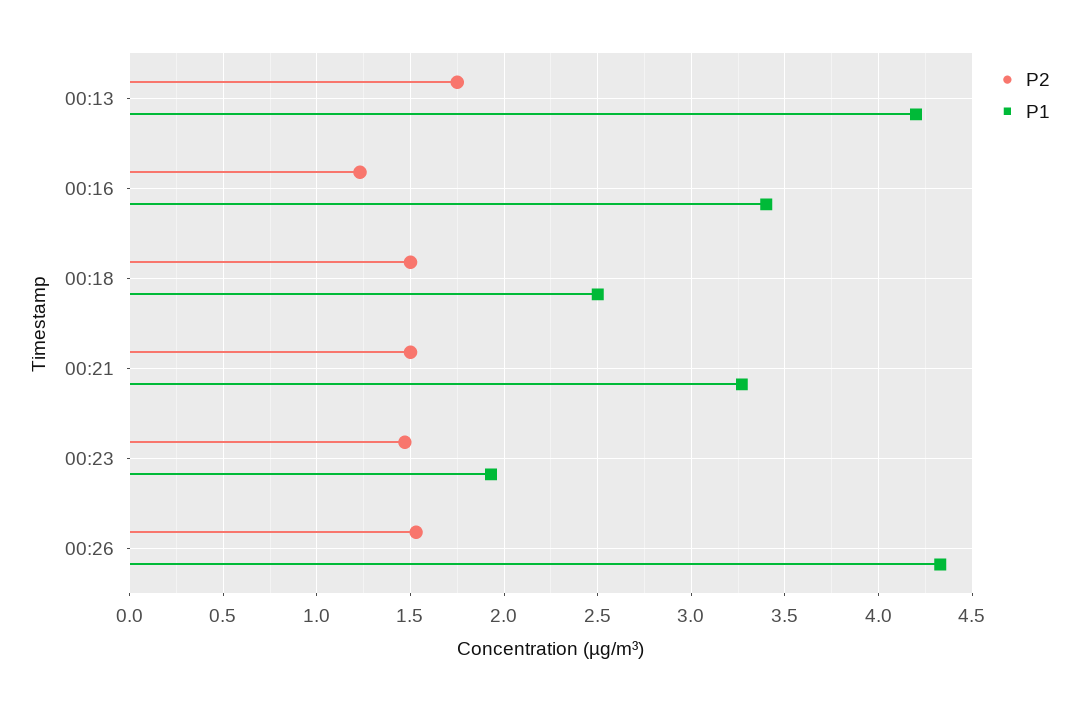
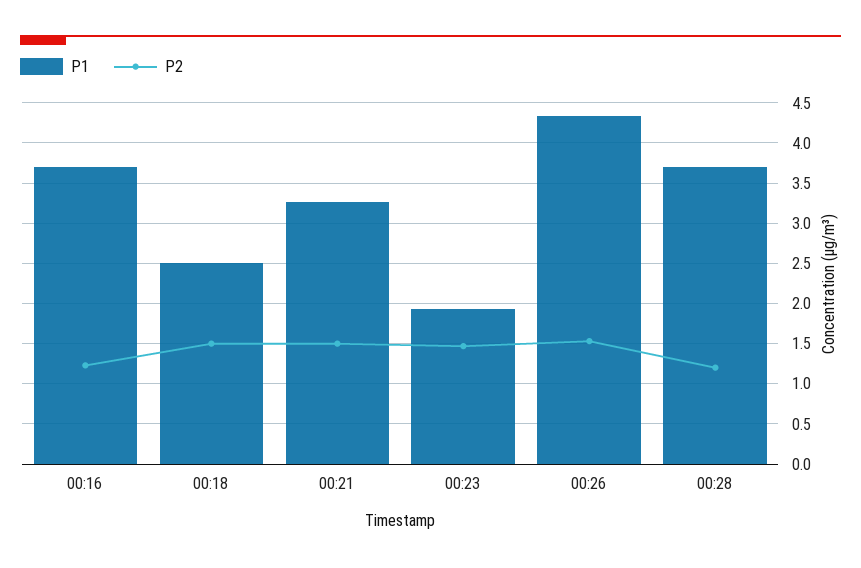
P2, 00:13: 1.75 -> none
P1, 00:13: 4.2 -> none
P1, 00:16: 3.4 -> 3.7
P1, 00:28: none -> 3.7
P2, 00:28: none -> 1.2

